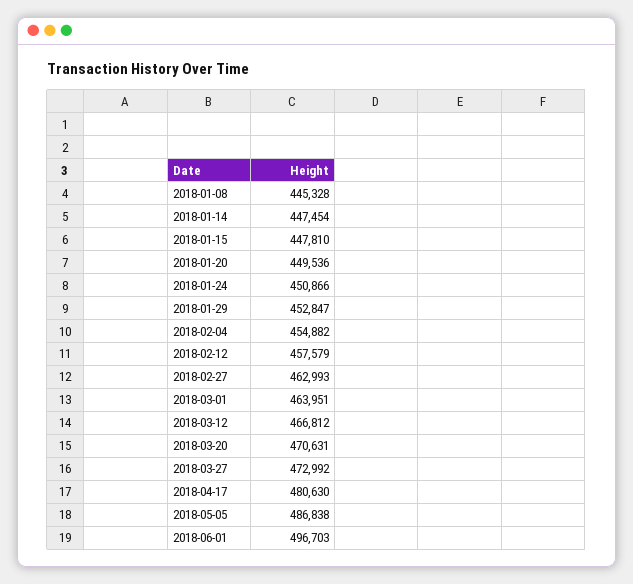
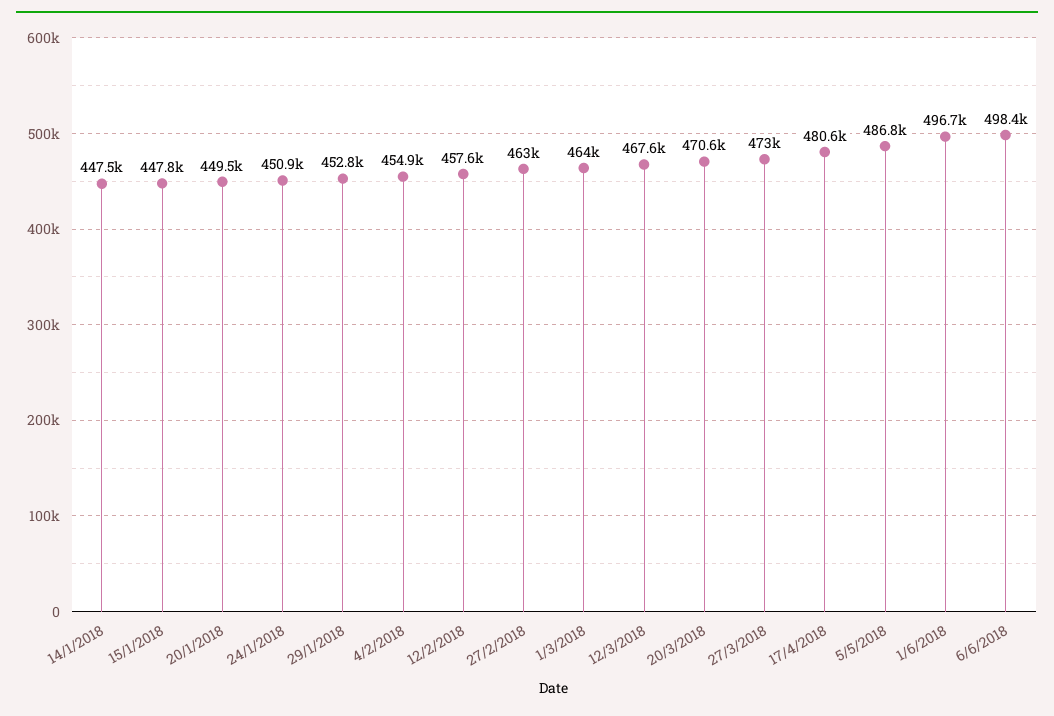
2018-01-08: 445328 -> none
2018-03-12: 466812 -> 467600
6/6/2018: none -> 498400

